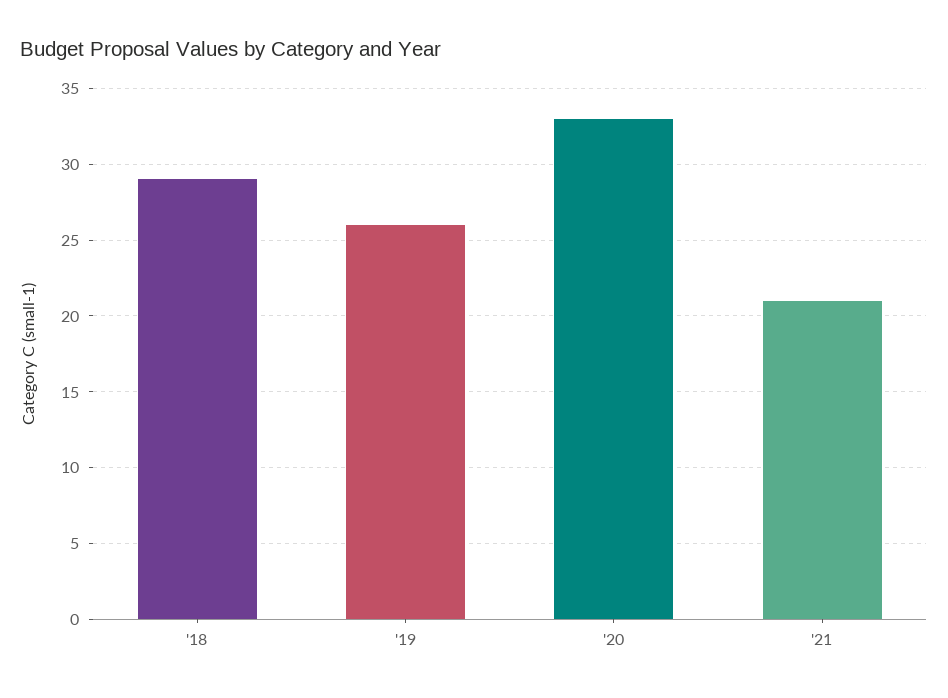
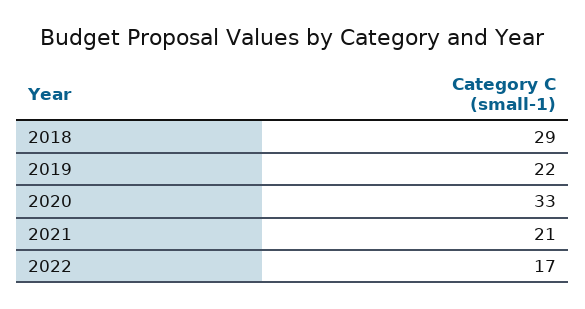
'19: 26 -> 22
2022: none -> 17

